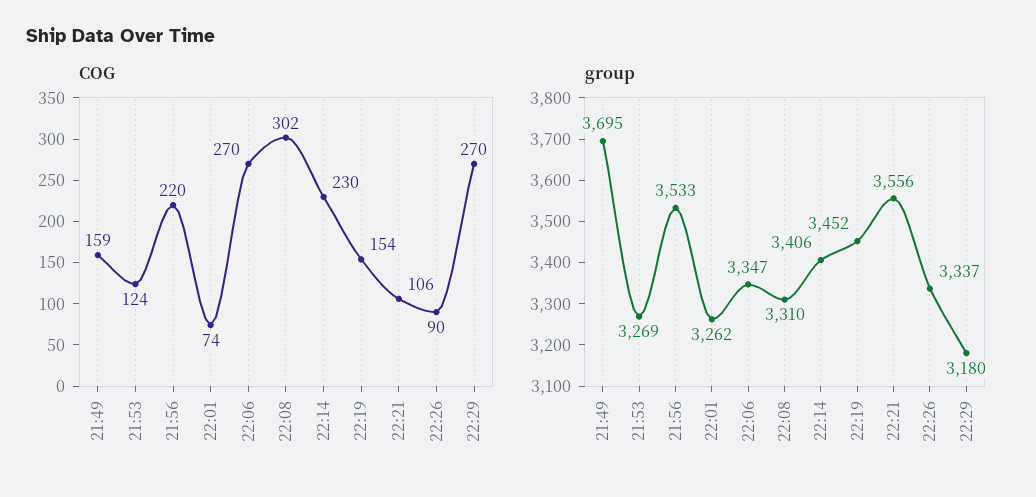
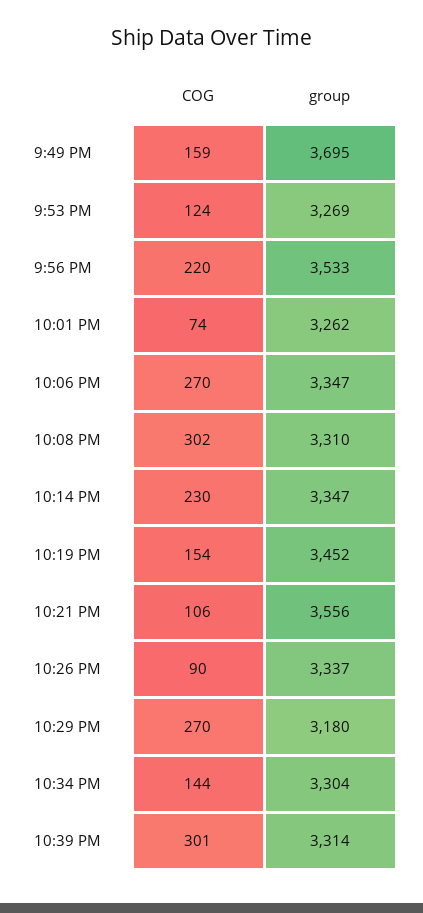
group, 22:14: 3406 -> 3347
COG, 10:34 PM: none -> 144
group, 10:34 PM: none -> 3304
COG, 10:39 PM: none -> 301
group, 10:39 PM: none -> 3314

